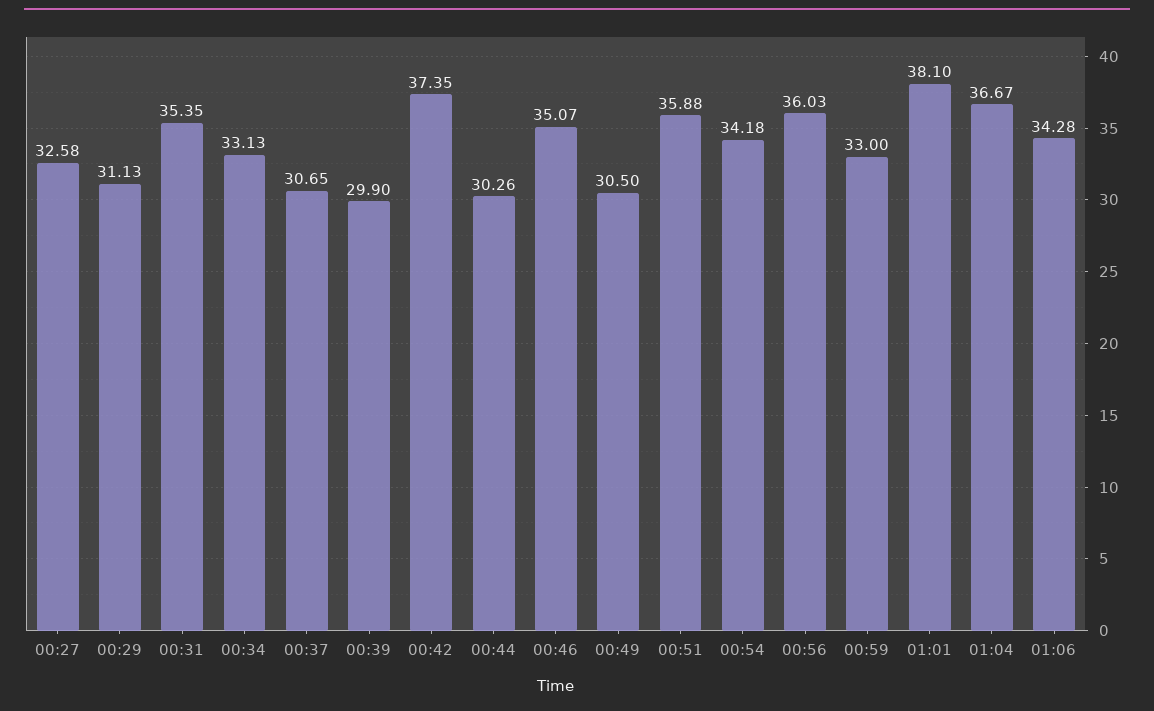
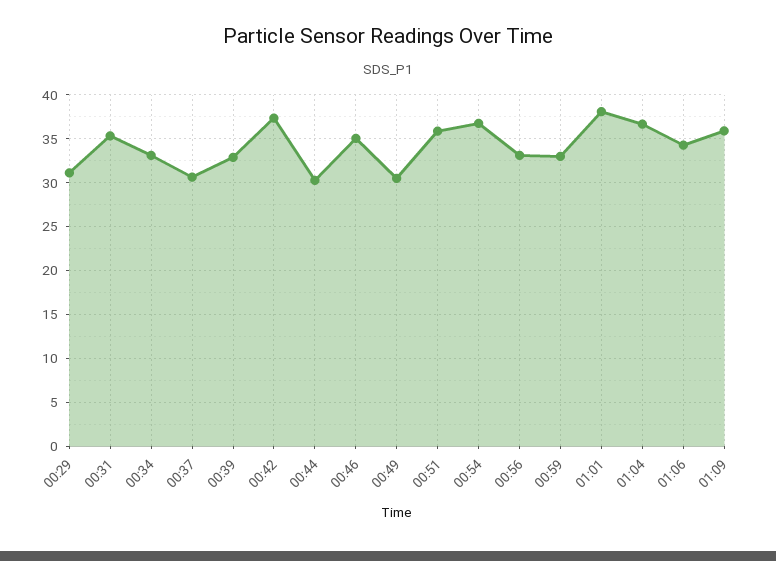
00:27: 32.58 -> none
00:39: 29.9 -> 33
00:54: 34.18 -> 37
00:56: 36.03 -> 33
01:09: none -> 36

